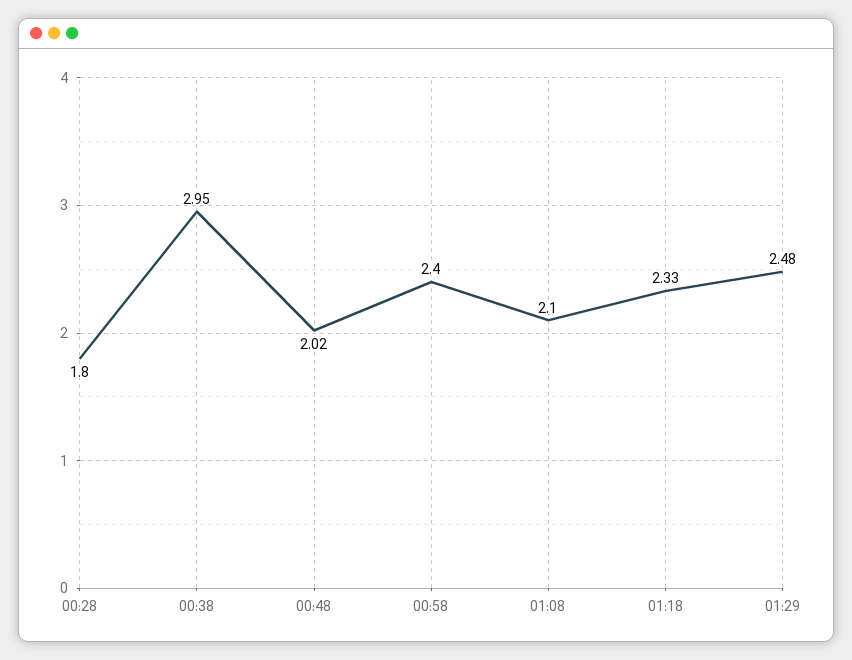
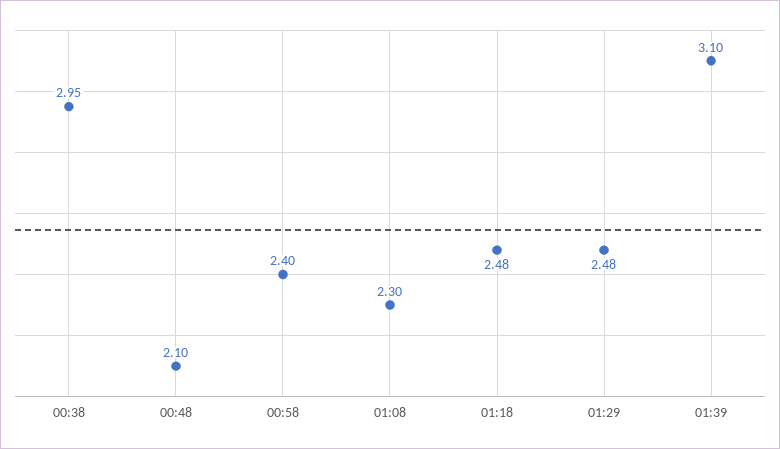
00:28: 1.8 -> none
00:48: 2.02 -> 2.1
01:08: 2.1 -> 2.3
01:18: 2.33 -> 2.48
01:39: none -> 3.1

